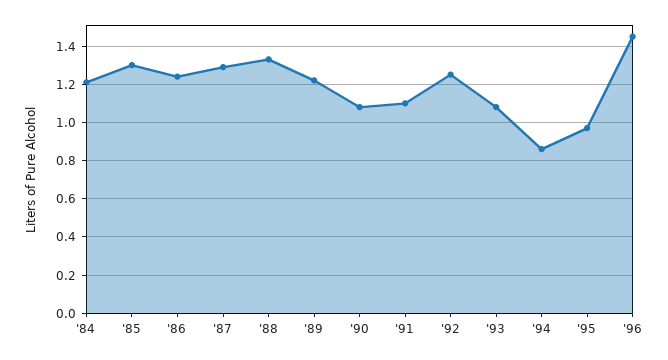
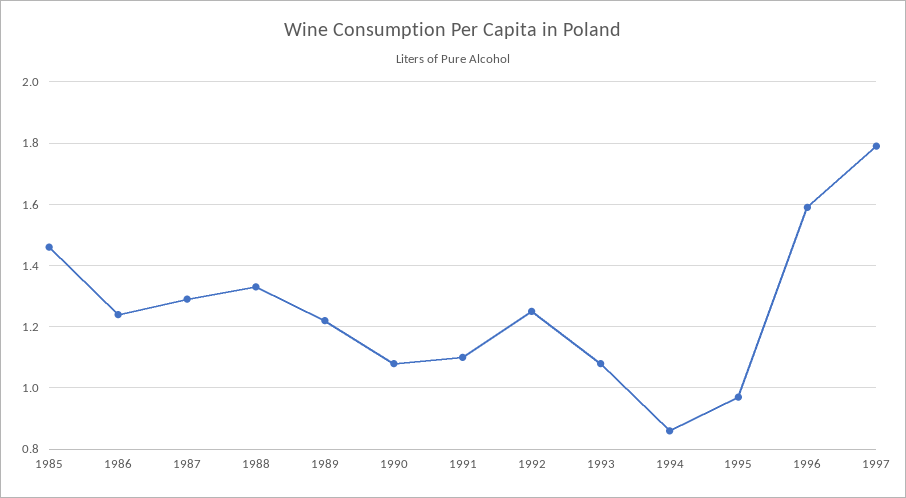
'84: 1.2 -> none
'85: 1.3 -> 1.45
'96: 1.45 -> 1.6
1997: none -> 1.8

